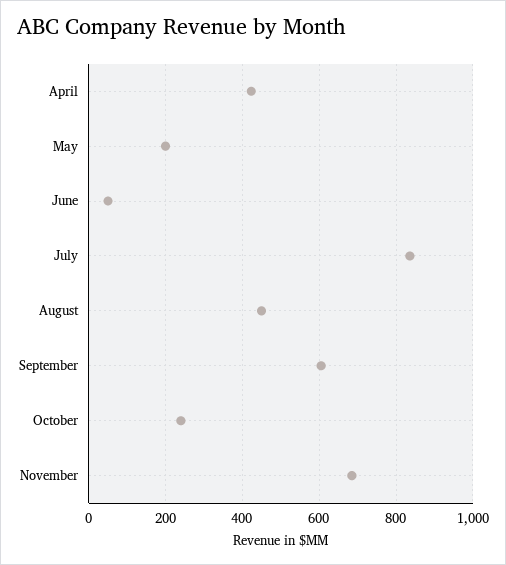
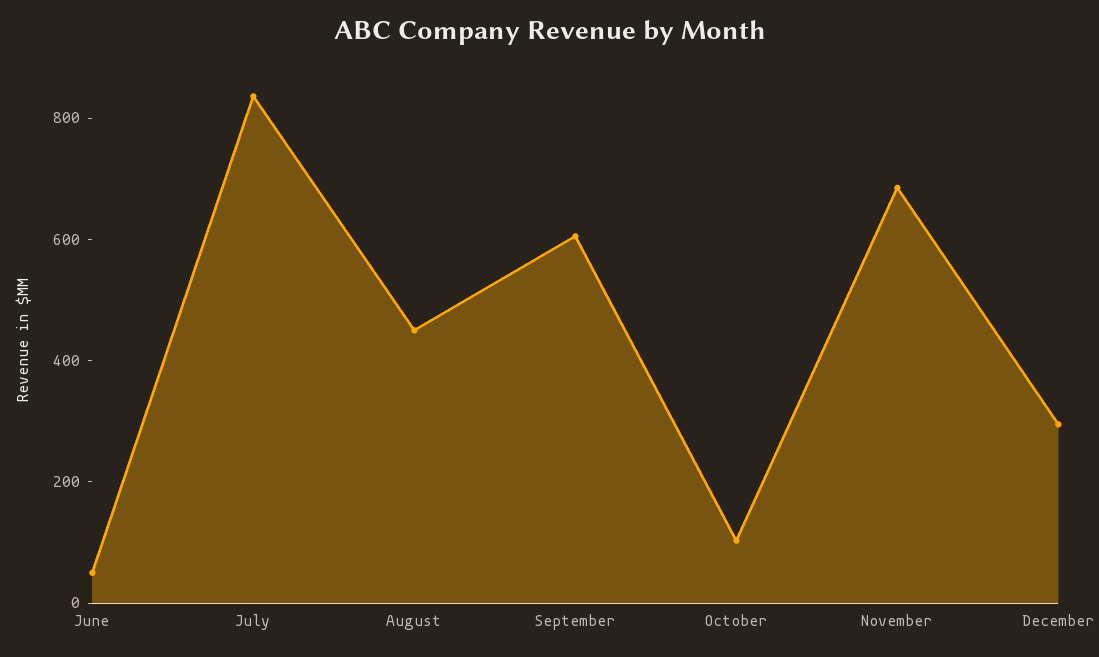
April: 420 -> none
May: 200 -> none
October: 240 -> 100
December: none -> 300

